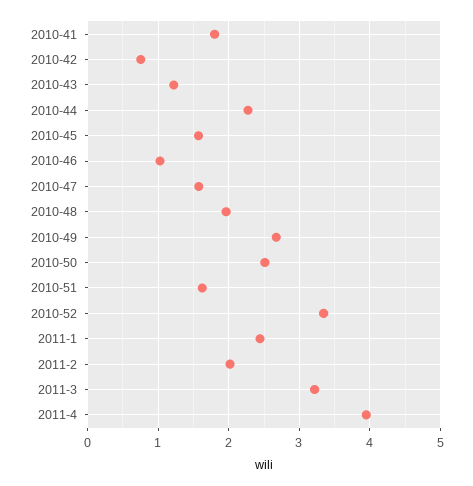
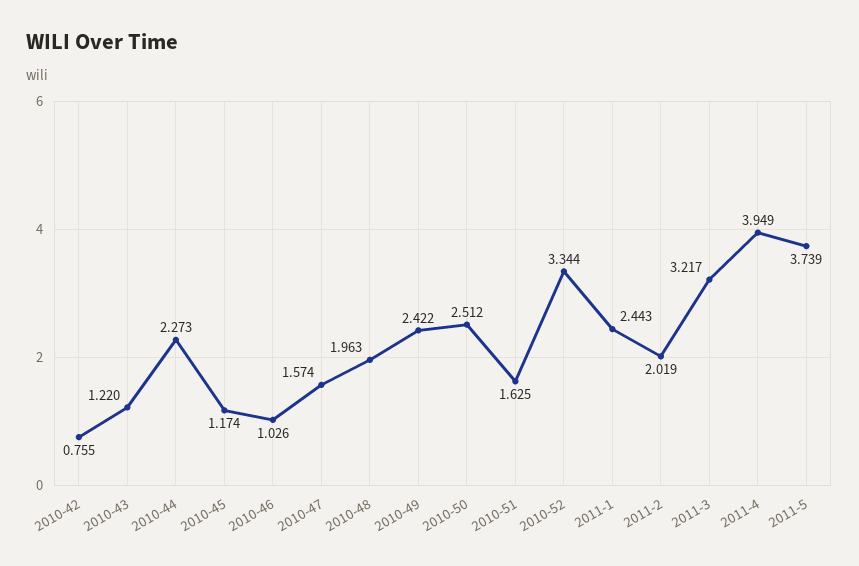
2010-41: 1.8 -> none
2010-45: 1.6 -> 1.174
2010-49: 2.7 -> 2.422
2011-5: none -> 3.739

